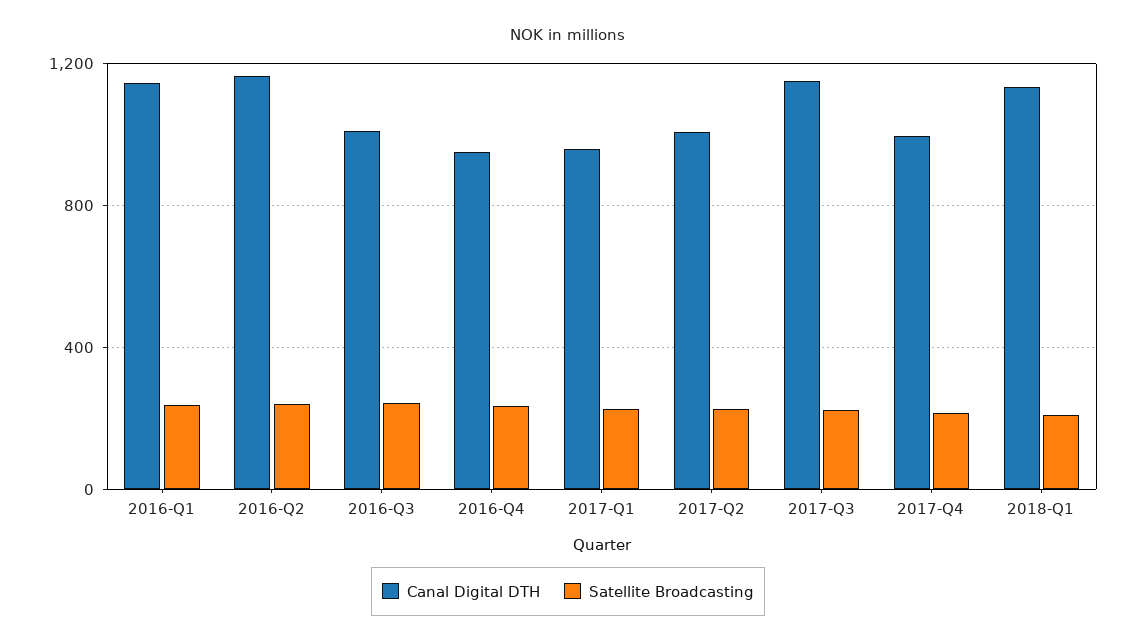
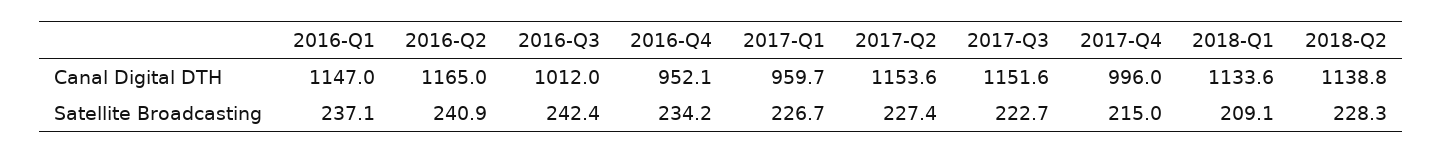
Canal Digital DTH, 2017-Q2: 1000 -> 1153.6
Canal Digital DTH, 2018-Q2: none -> 1138.8
Satellite Broadcasting, 2018-Q2: none -> 228.3

